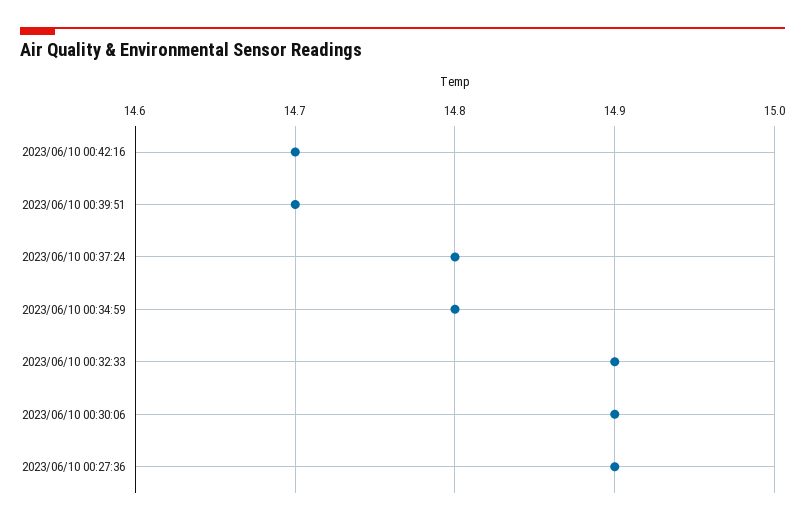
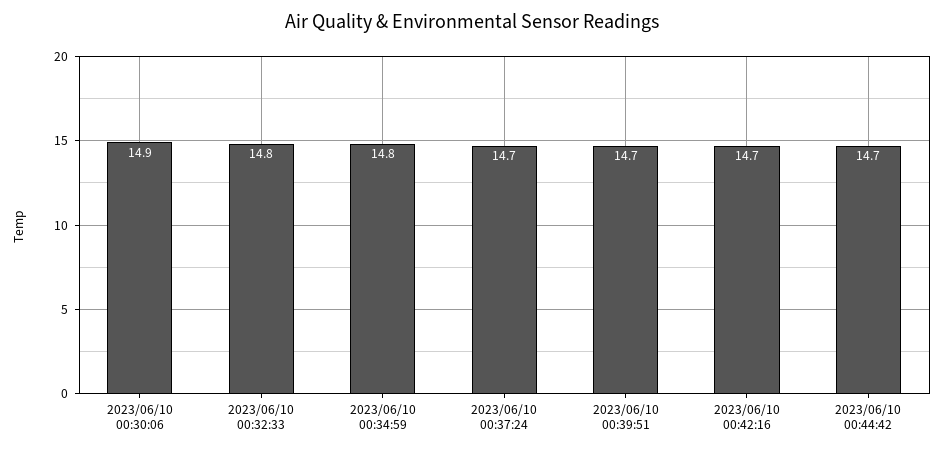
2023/06/10 00:37:24: 14.8 -> 14.7
2023/06/10 00:32:33: 14.9 -> 14.8
2023/06/10 00:27:36: 14.9 -> none
2023/06/10 00:44:42: none -> 14.7

